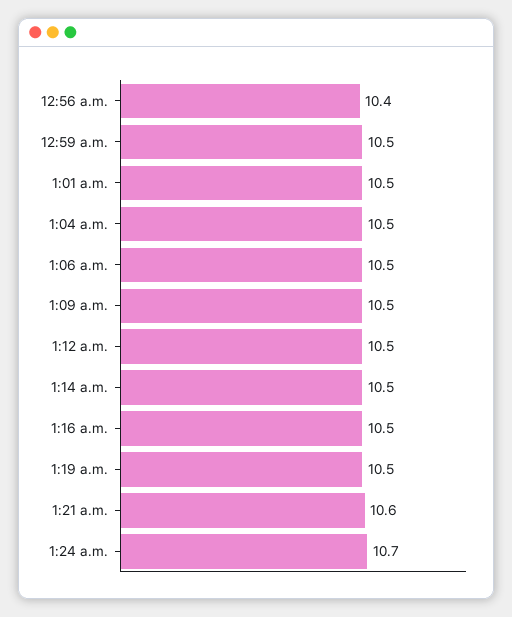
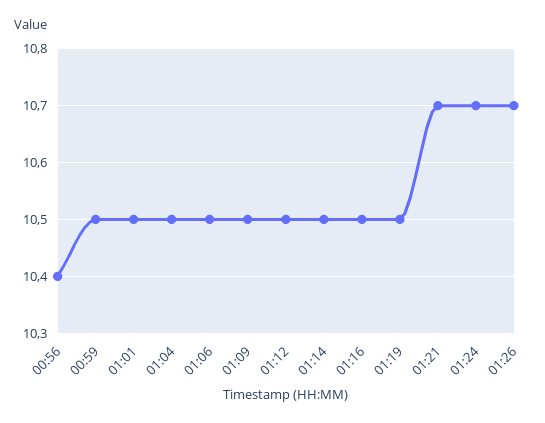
1:21 a.m.: 10.6 -> 10.7
01:26: none -> 10.7

